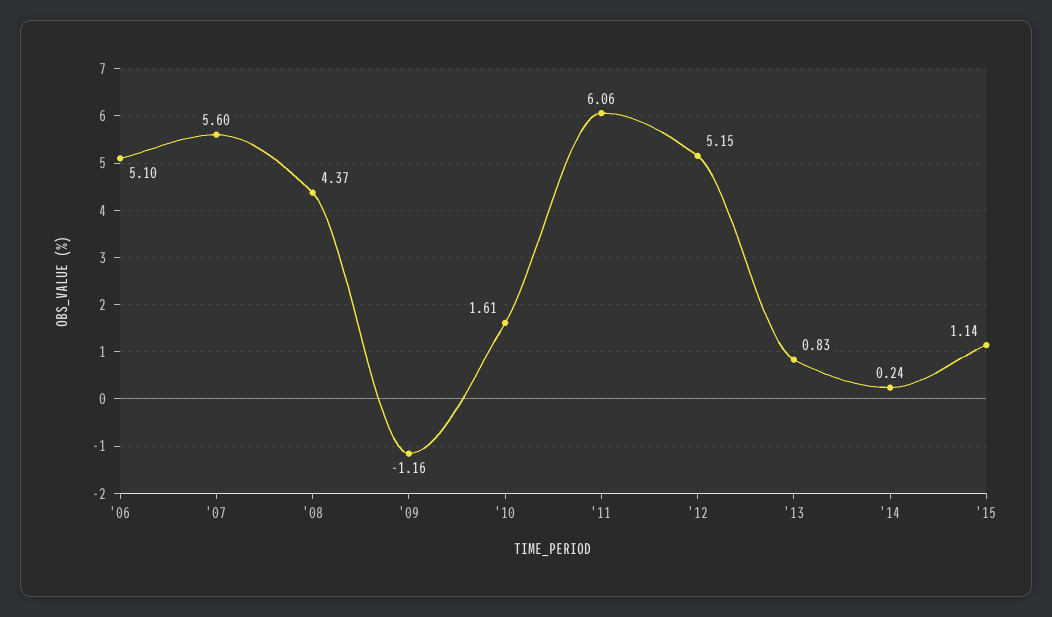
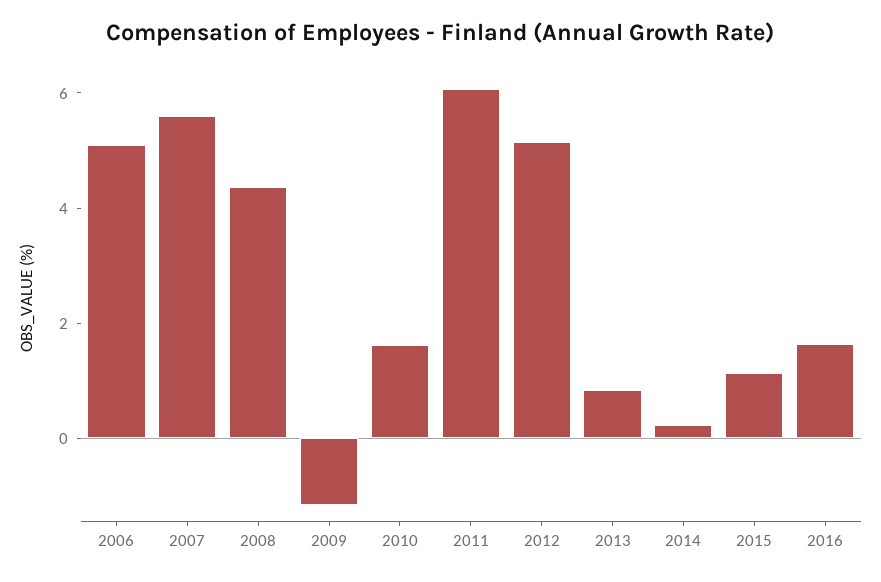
2016: none -> 1.5

